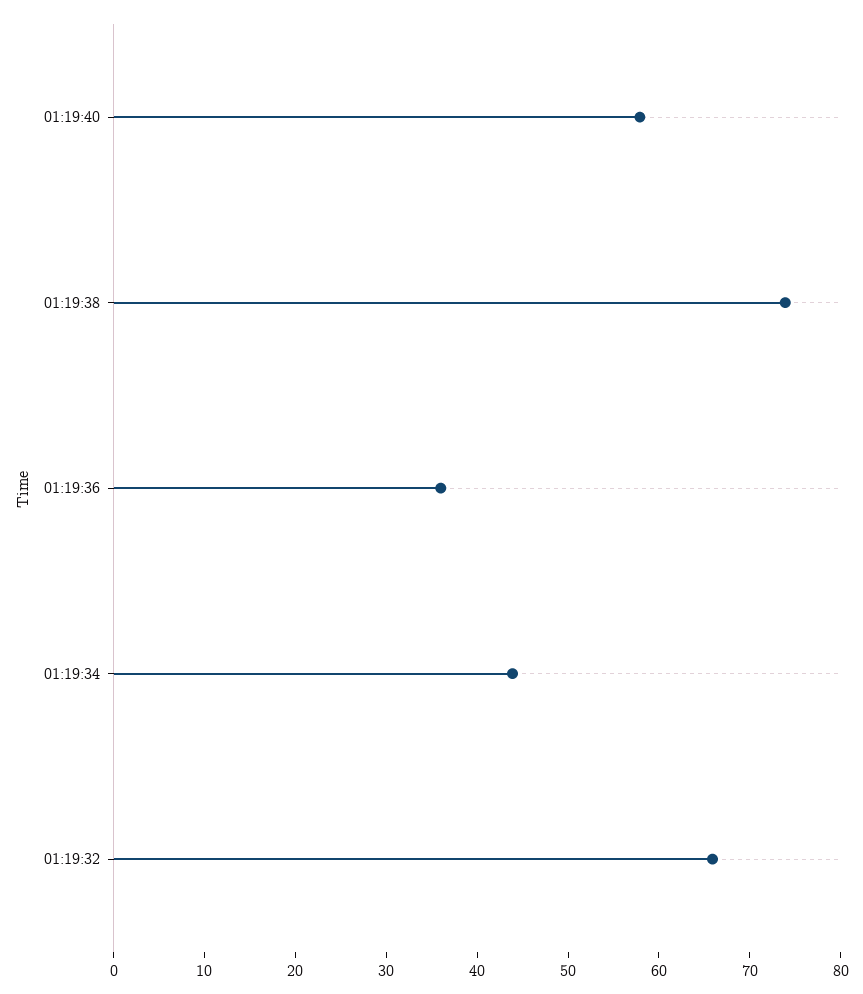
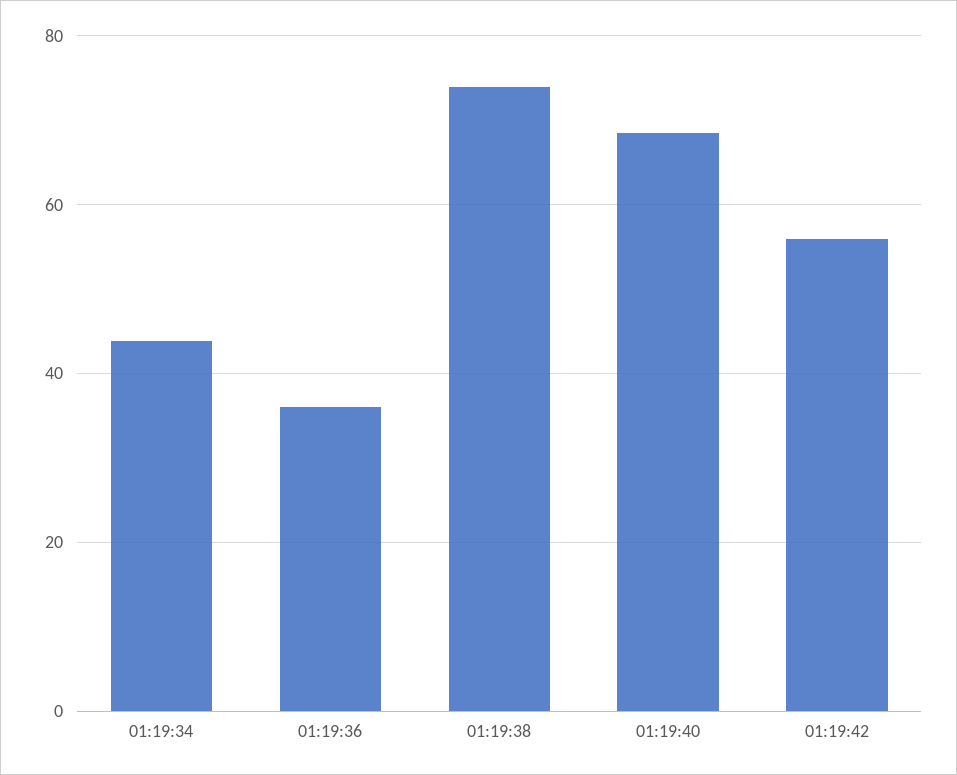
01:19:40: 58 -> 68
01:19:32: 66 -> none
01:19:42: none -> 56

